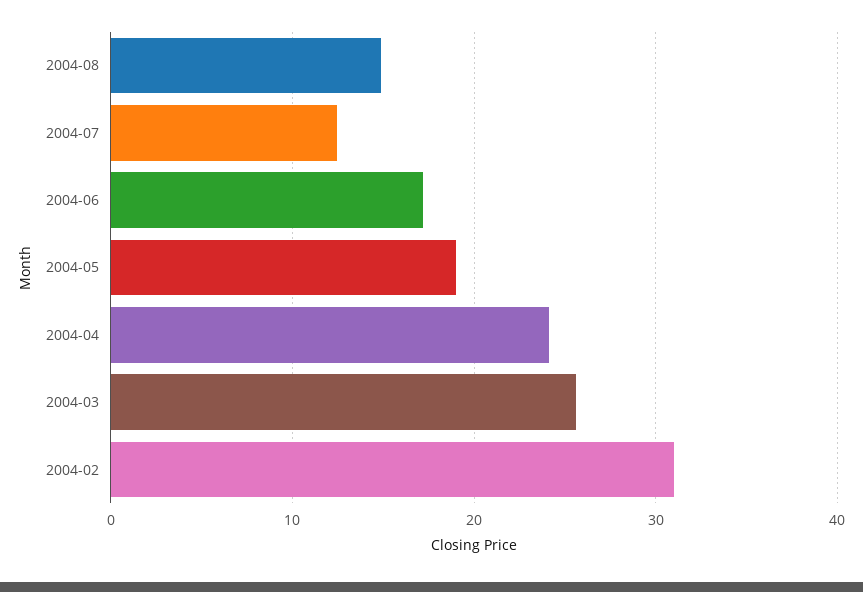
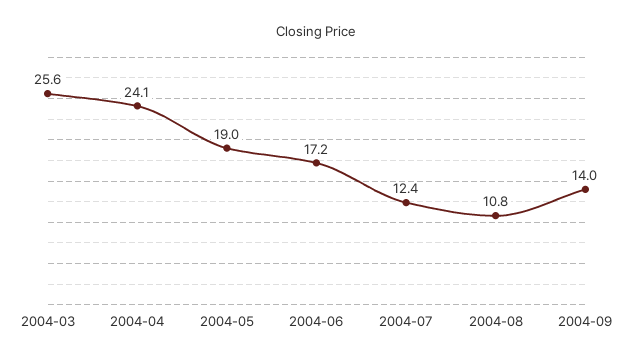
2004-08: 15 -> 10.8
2004-02: 31 -> none
2004-09: none -> 14

